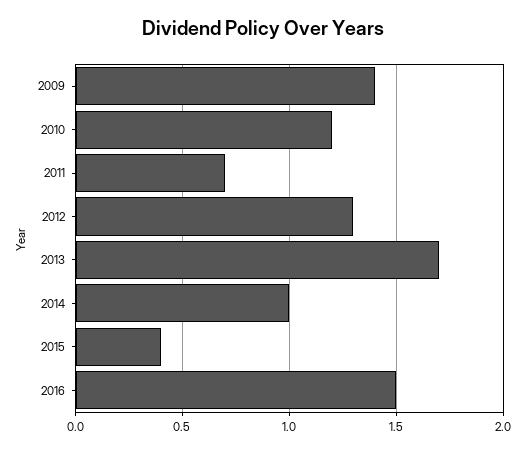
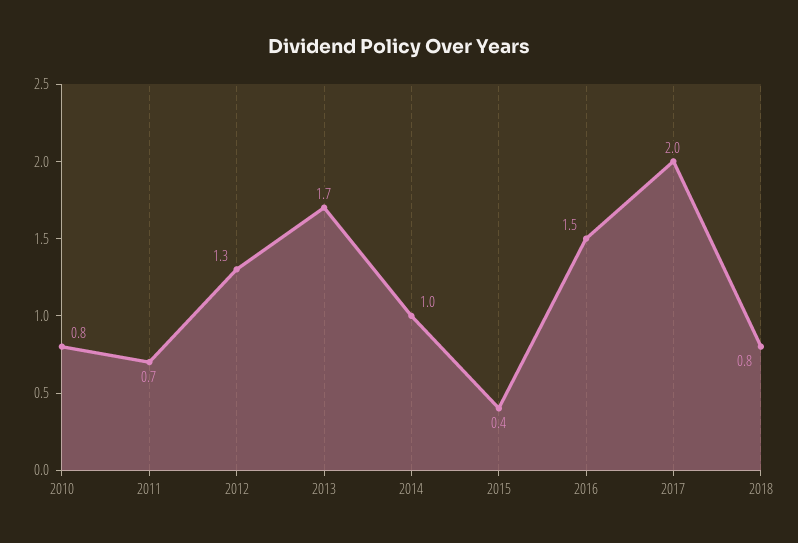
2009: 1.4 -> none
2010: 1.2 -> 0.8
2017: none -> 2
2018: none -> 0.8

